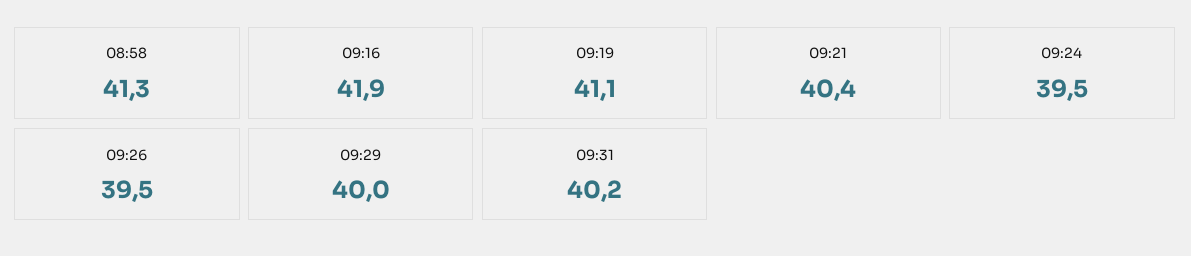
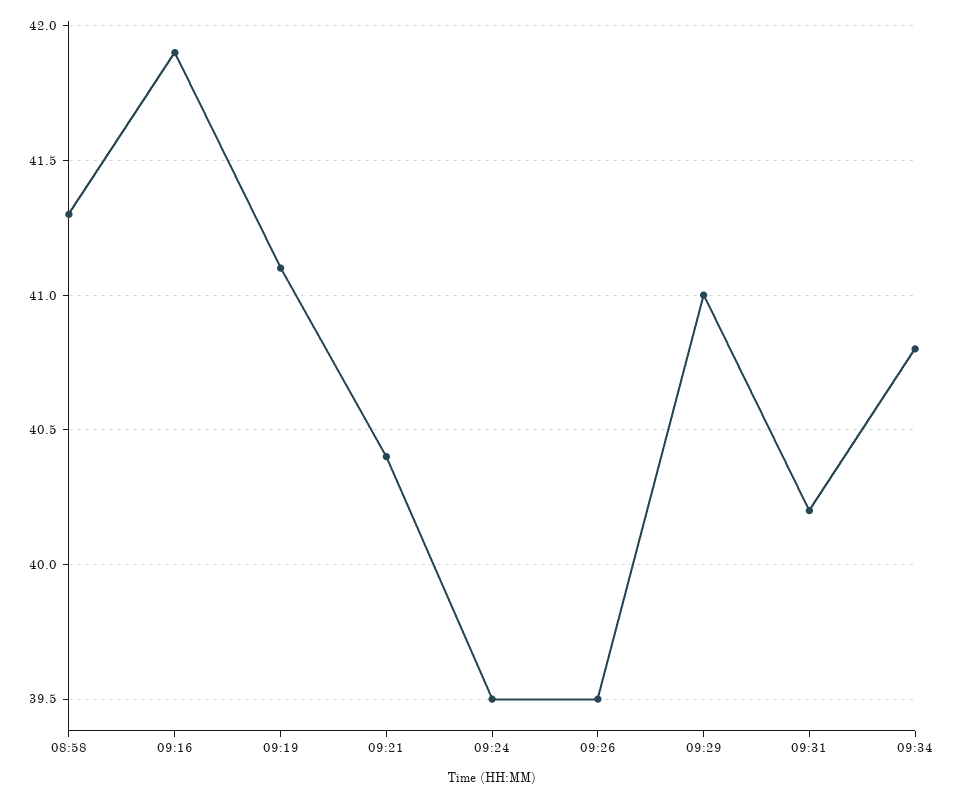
09:29: 40 -> 41
09:34: none -> 40.8

